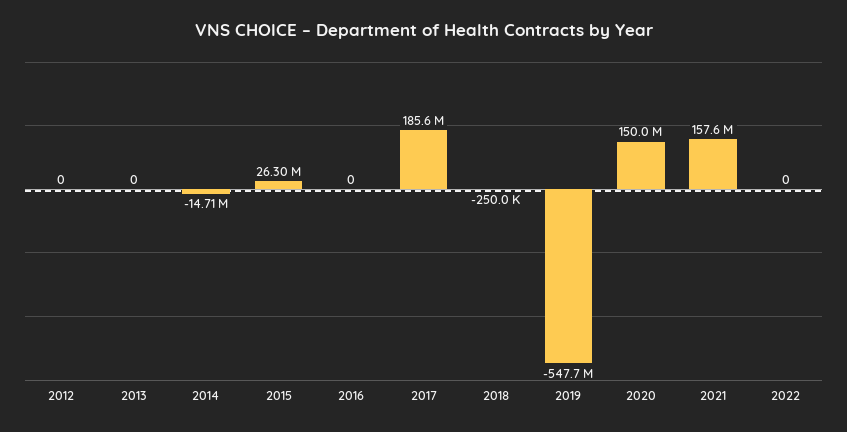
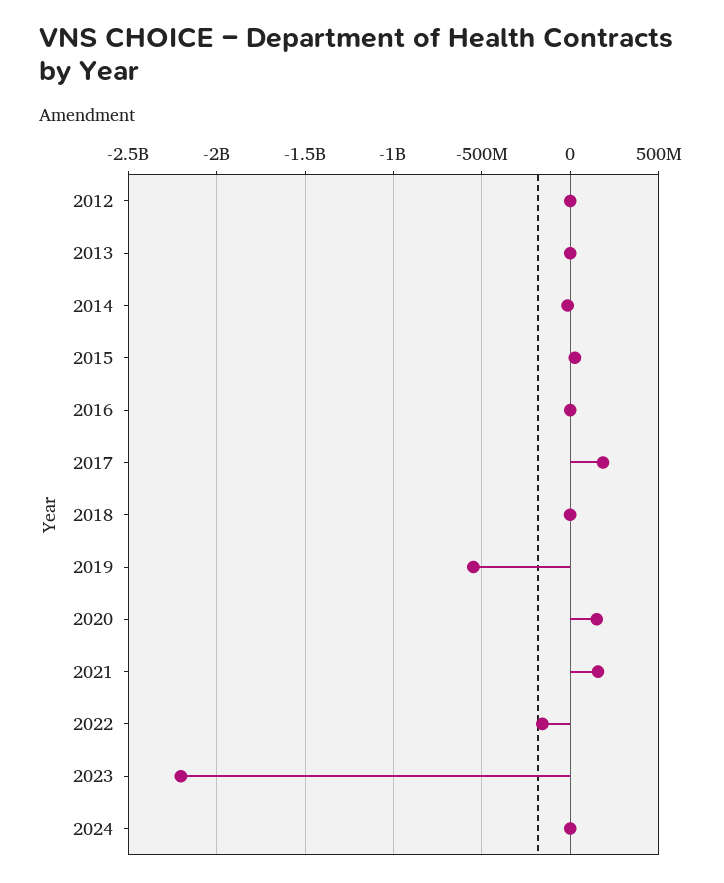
2022: 0 -> -150000000
2023: none -> -2200000000
2024: none -> 0

